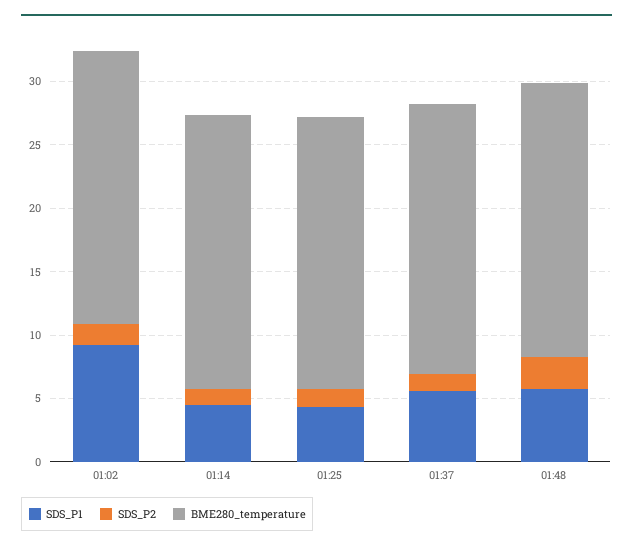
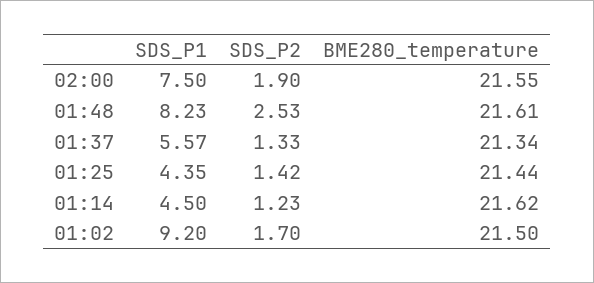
SDS_P1, 01:48: 6 -> 8.23
SDS_P1, 02:00: none -> 7.5
SDS_P2, 02:00: none -> 1.9
BME280_temperature, 02:00: none -> 21.55

